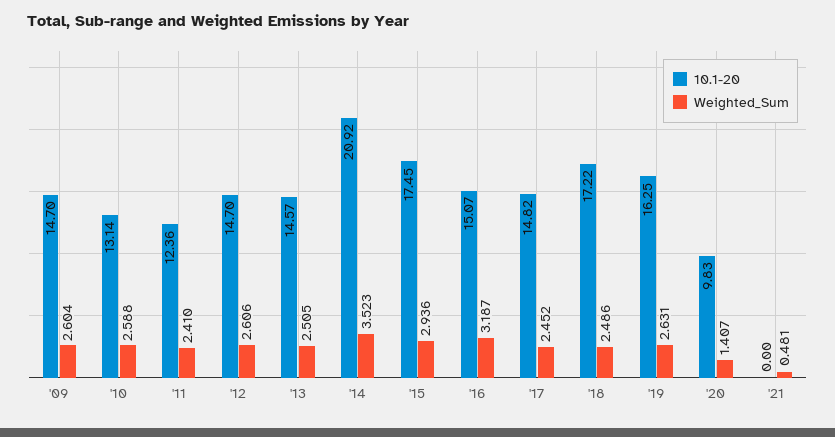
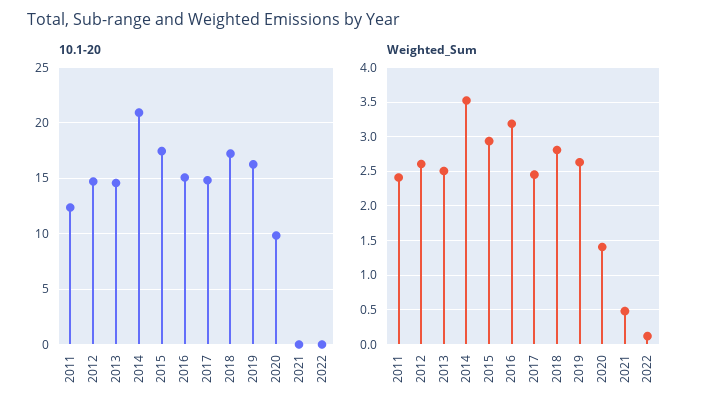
10.1-20, '09: 14.7 -> none
Weighted_Sum, '09: 2.604 -> none
10.1-20, '10: 13.14 -> none
Weighted_Sum, '10: 2.588 -> none
Weighted_Sum, '18: 2.486 -> 2.8
10.1-20, 2022: none -> 0
Weighted_Sum, 2022: none -> 0.1

